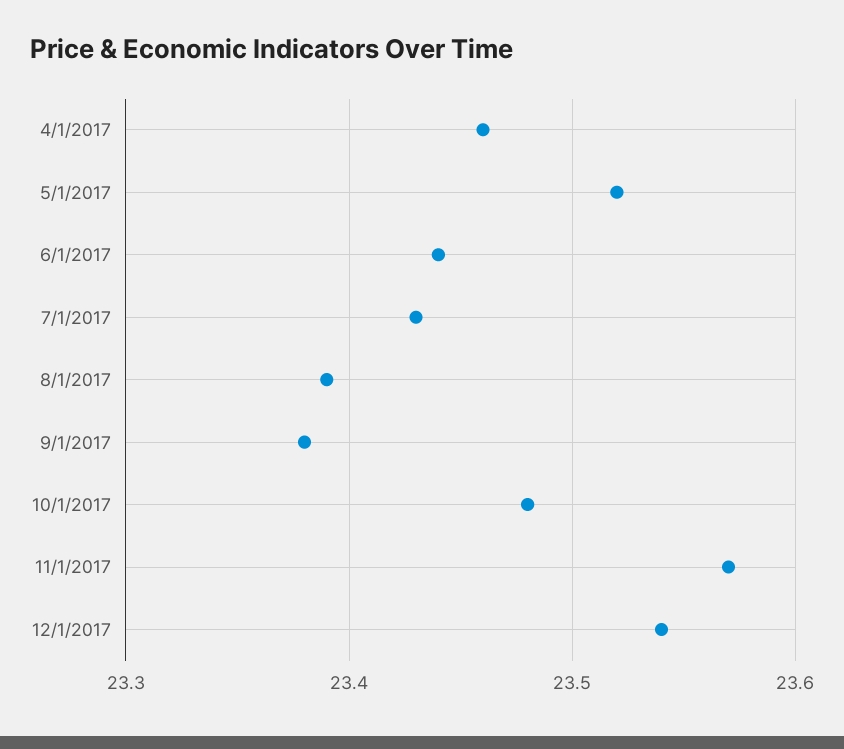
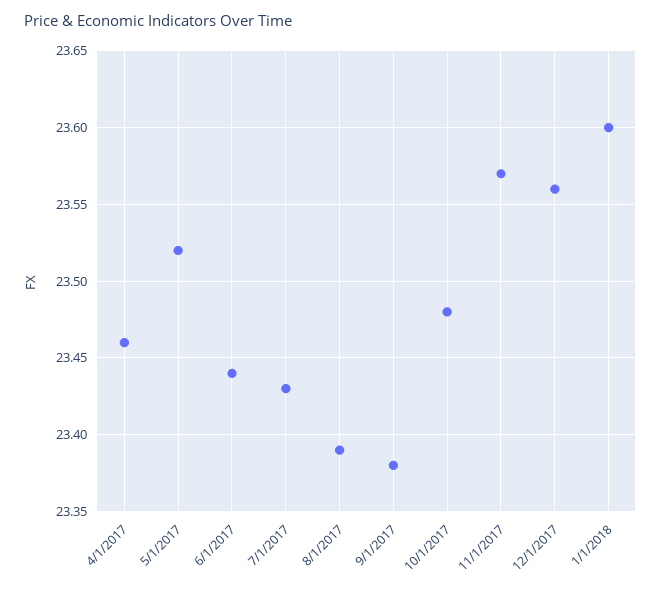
12/1/2017: 23.54 -> 23.56
1/1/2018: none -> 23.6

